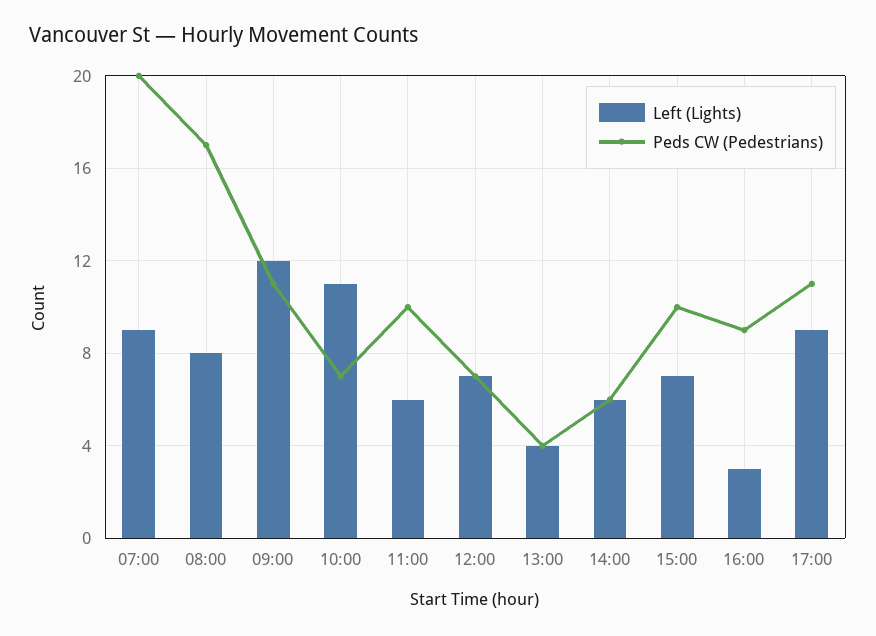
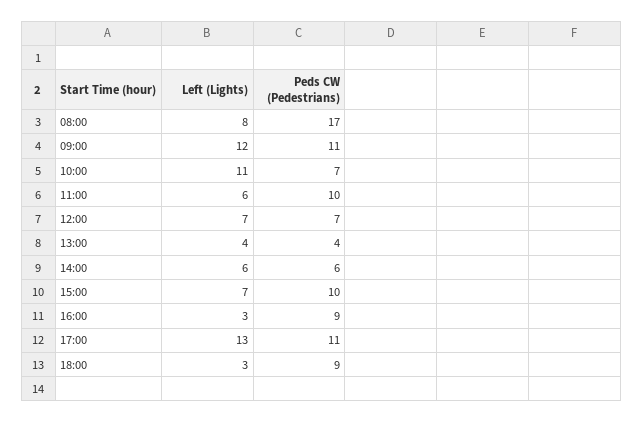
Left (Lights), 07:00: 9 -> none
Peds CW (Pedestrians), 07:00: 20 -> none
Left (Lights), 17:00: 9 -> 13
Left (Lights), 18:00: none -> 3
Peds CW (Pedestrians), 18:00: none -> 9

